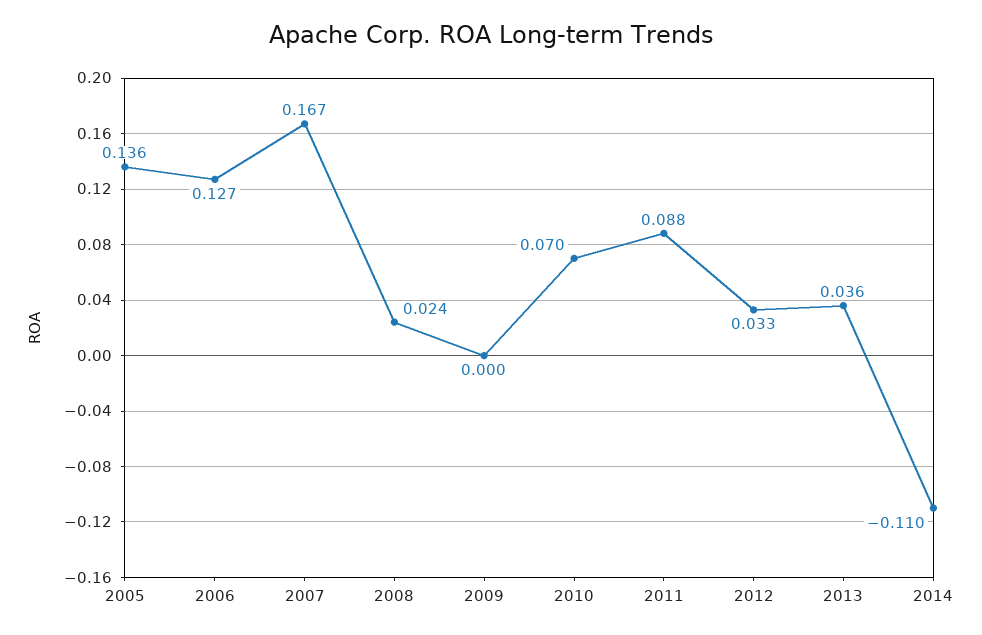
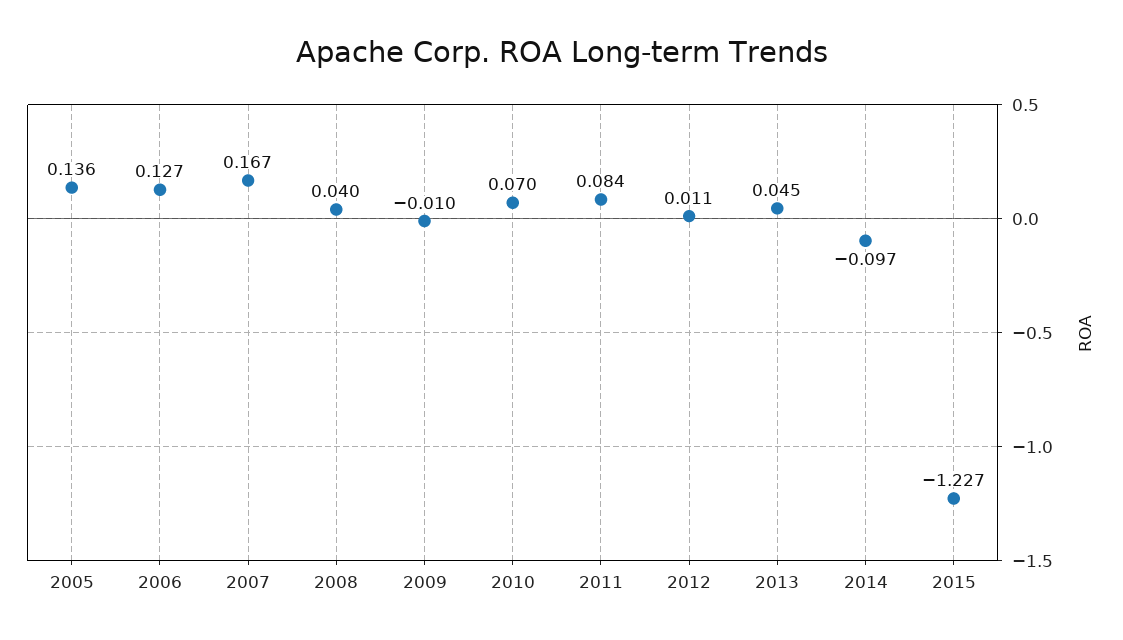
2008: 0.024 -> 0.04
2009: 0 -> -0.01
2011: 0.088 -> 0.084
2012: 0.033 -> 0.011
2013: 0.036 -> 0.045
2014: -0.11 -> -0.097
2015: none -> -1.227

